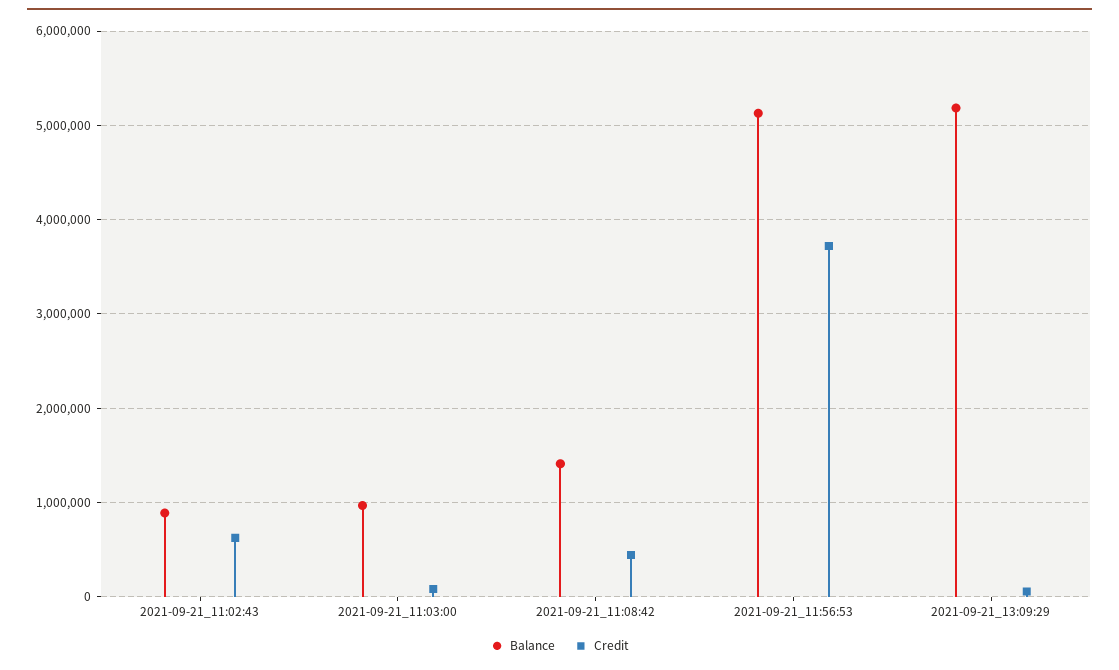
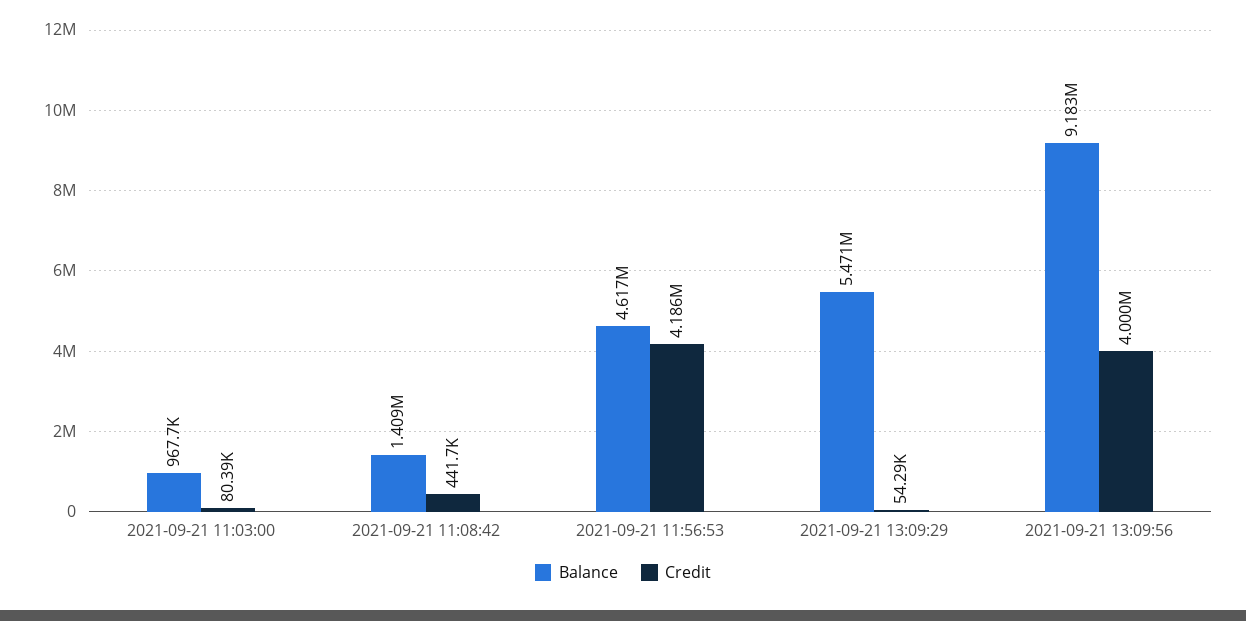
Balance, 2021-09-21_11:02:43: 900000 -> none
Credit, 2021-09-21_11:02:43: 600000 -> none
Balance, 2021-09-21_11:56:53: 5100000 -> 4617000
Credit, 2021-09-21_11:56:53: 3700000 -> 4186000
Balance, 2021-09-21_13:09:29: 5200000 -> 5471000
Balance, 2021-09-21 13:09:56: none -> 9183000
Credit, 2021-09-21 13:09:56: none -> 4000000

